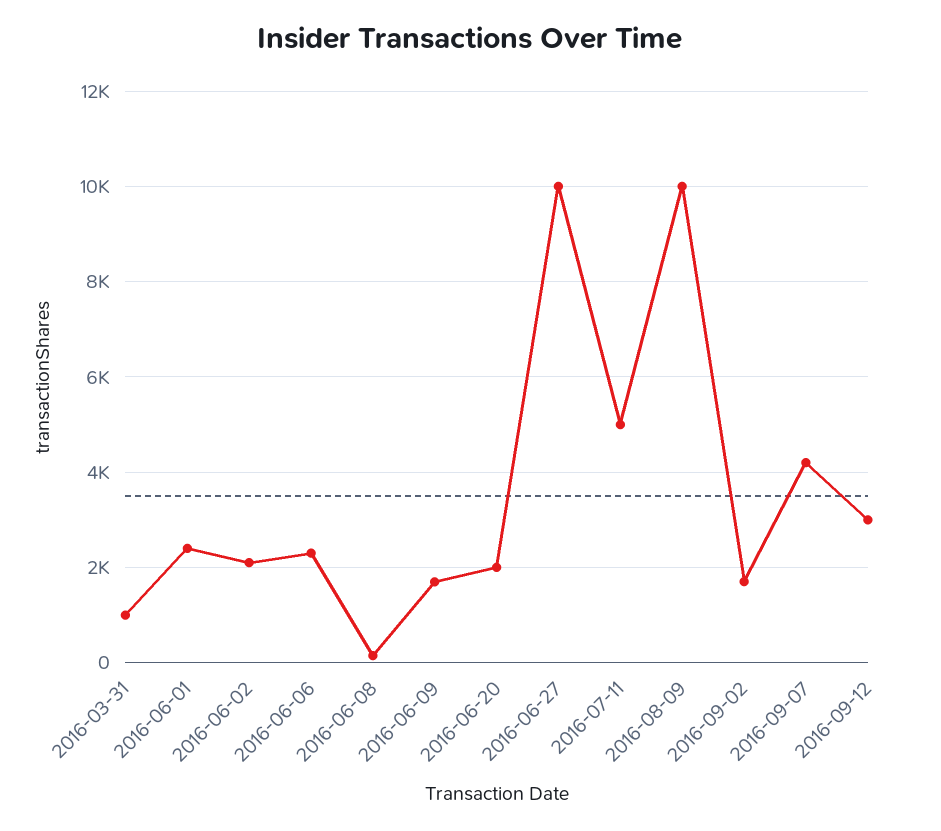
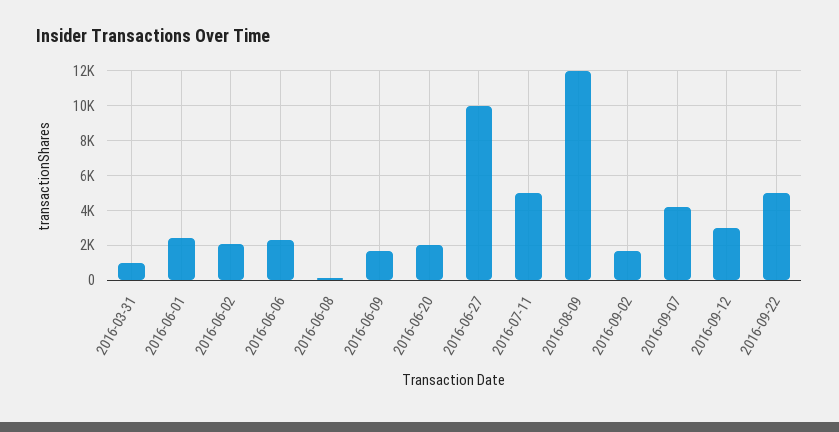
2016-08-09: 10000 -> 12000
2016-09-22: none -> 5000

